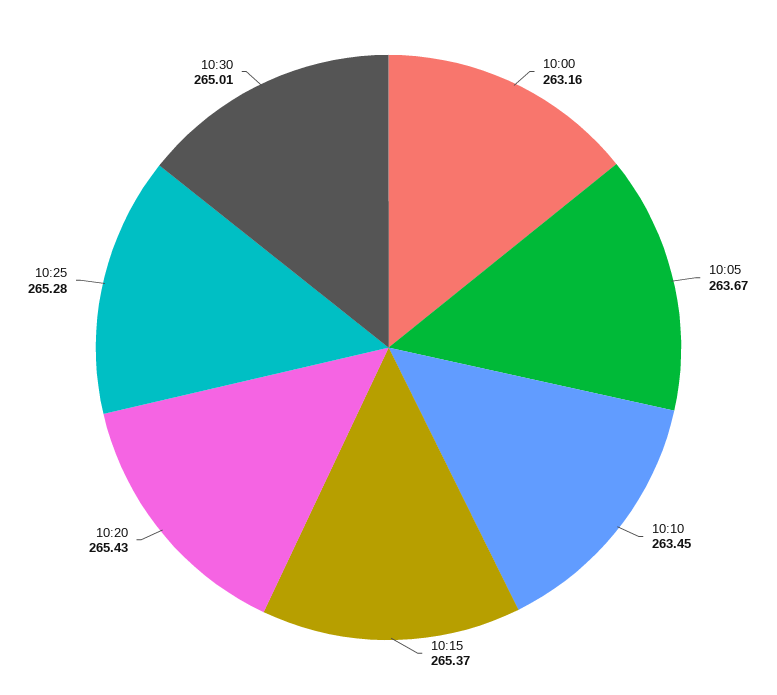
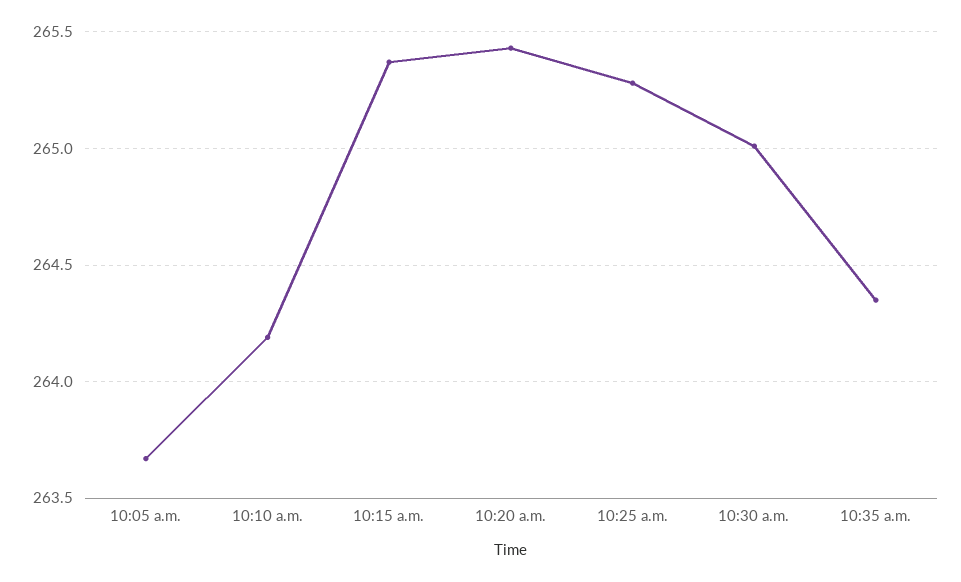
10:00: 263.16 -> none
10:10: 263.45 -> 264.2
10:35 a.m.: none -> 264.35

